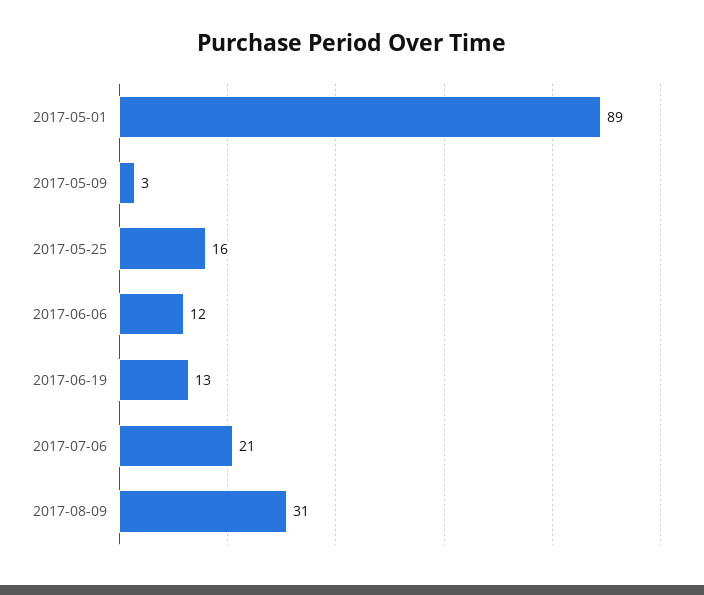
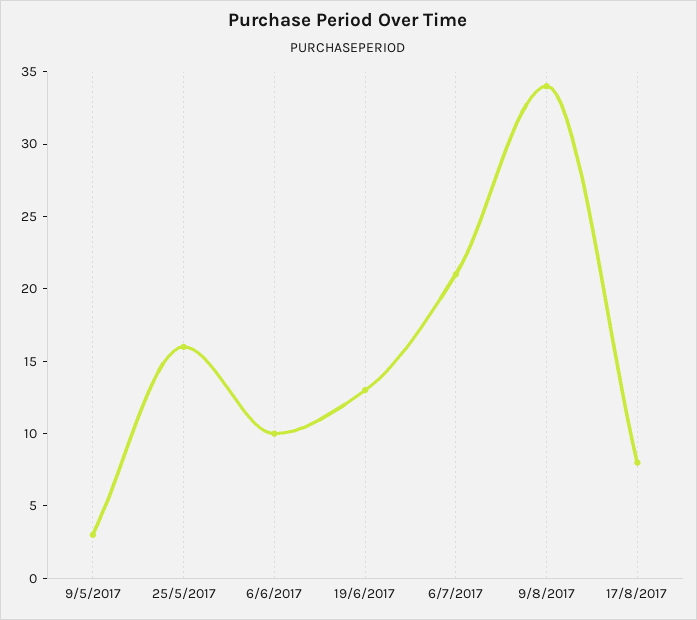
2017-05-01: 89 -> none
2017-06-06: 12 -> 10
2017-08-09: 31 -> 34
17/8/2017: none -> 8

